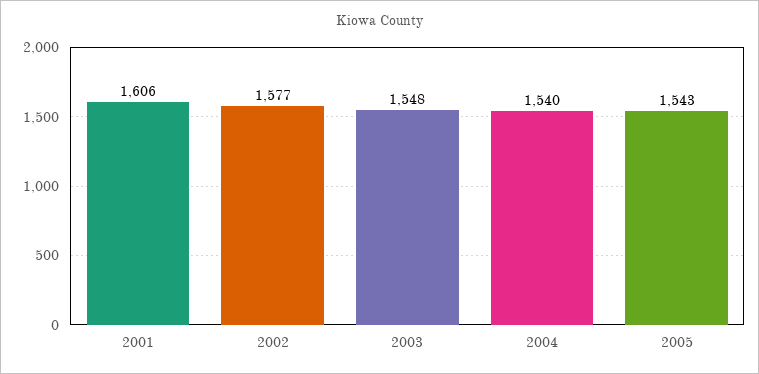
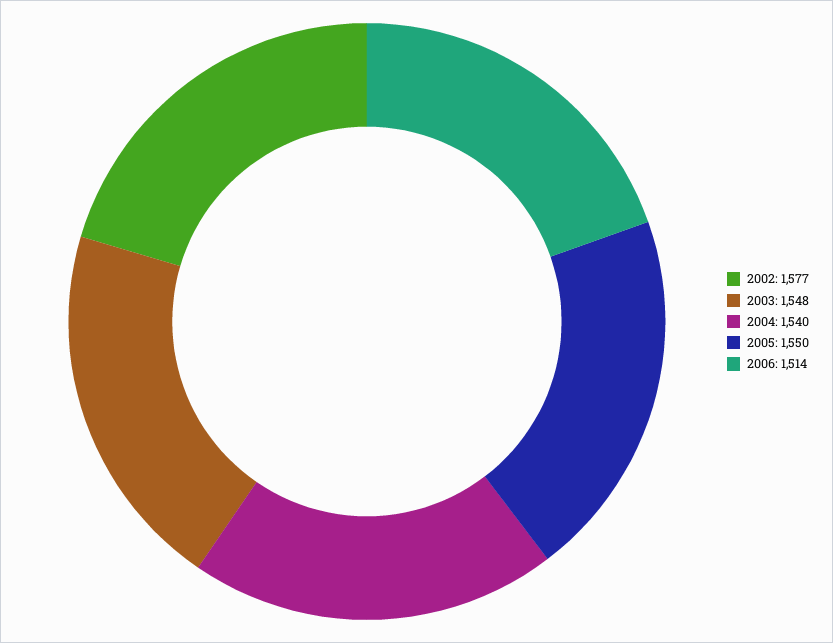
2001: 1606 -> none
2005: 1543 -> 1550
2006: none -> 1514

